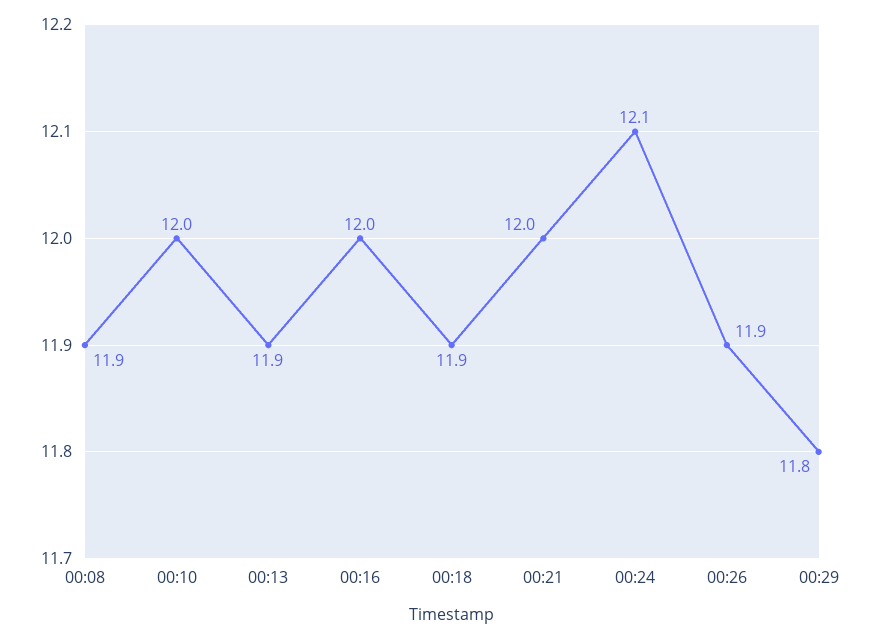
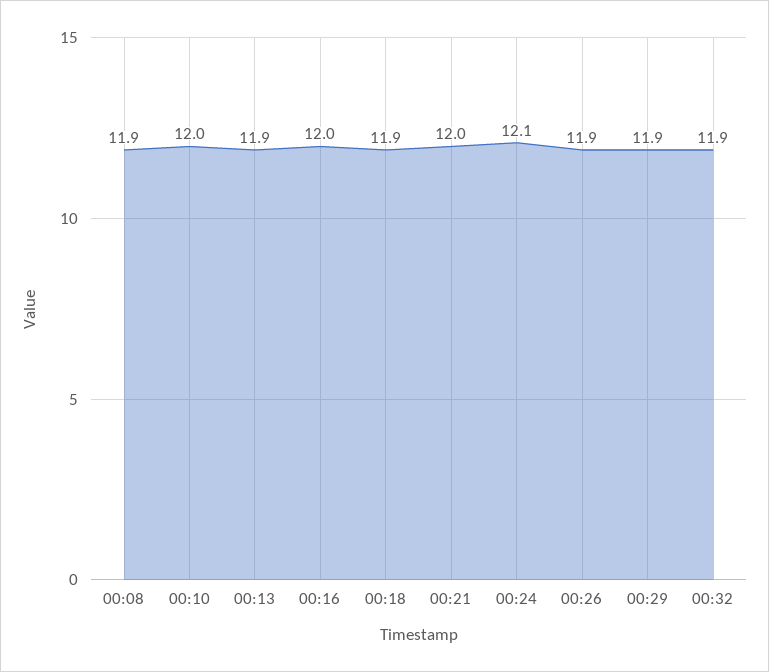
00:29: 11.8 -> 11.9
00:32: none -> 11.9

